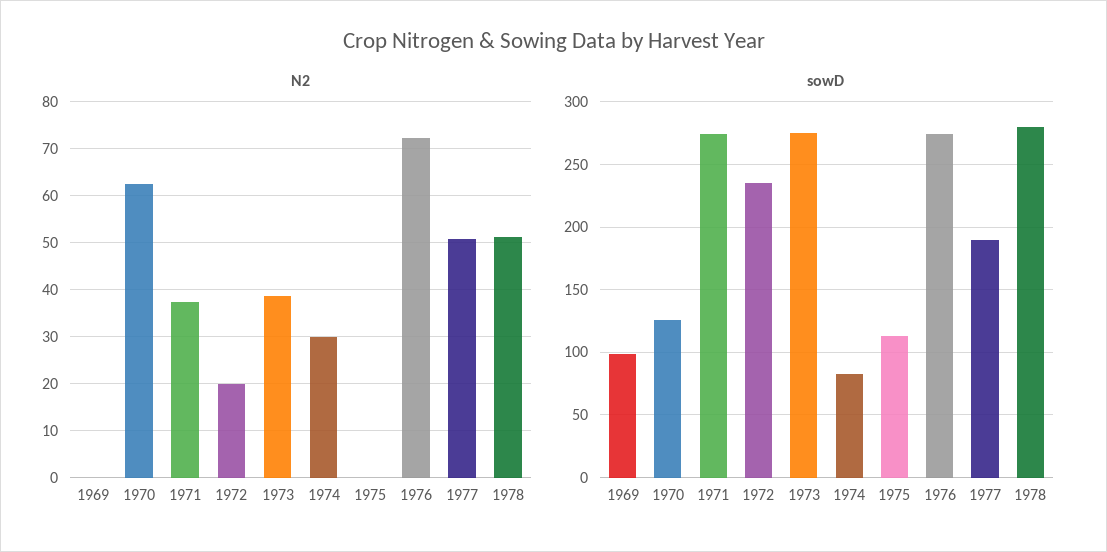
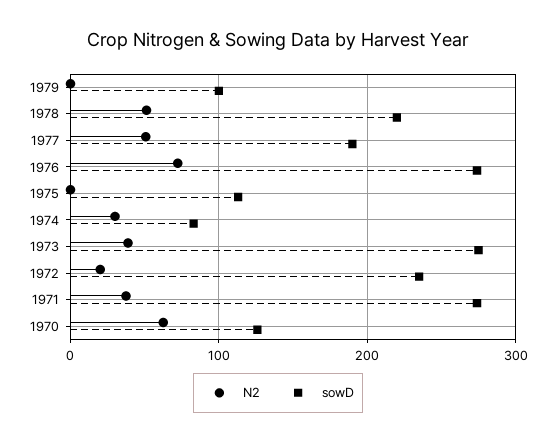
N2, 1969: 0 -> none
sowD, 1969: 100 -> none
sowD, 1978: 280 -> 220
N2, 1979: none -> 0
sowD, 1979: none -> 100

